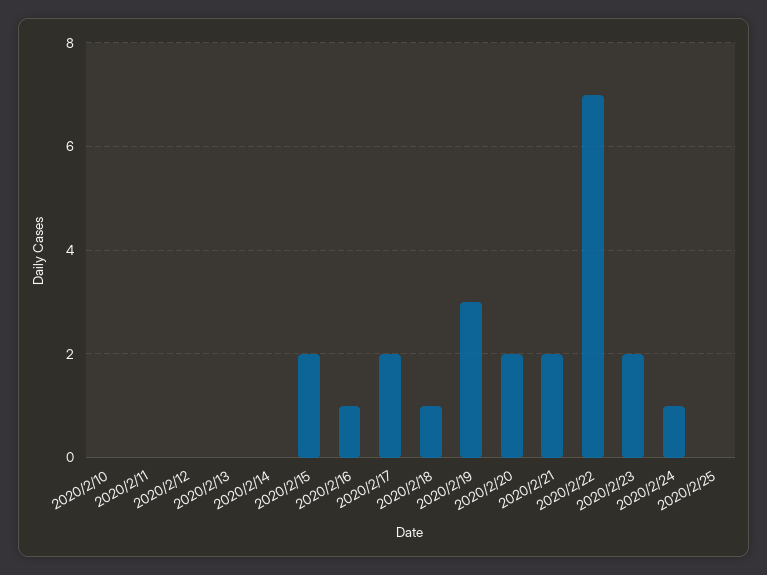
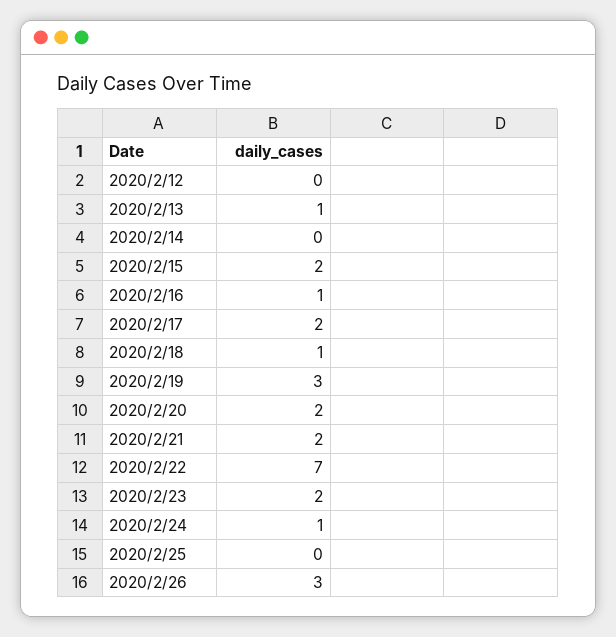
2020/2/10: 0 -> none
2020/2/11: 0 -> none
2020/2/13: 0 -> 1
2020/2/26: none -> 3

